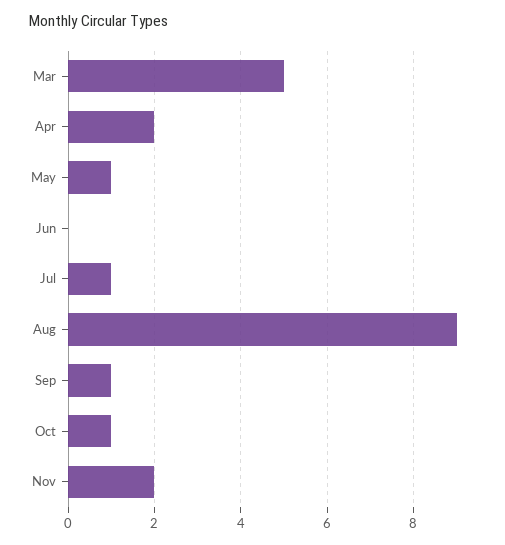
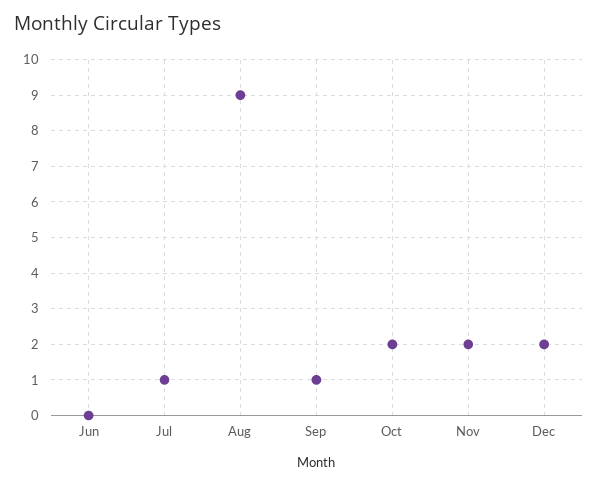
Mar: 5 -> none
Apr: 2 -> none
May: 1 -> none
Oct: 1 -> 2
Dec: none -> 2

